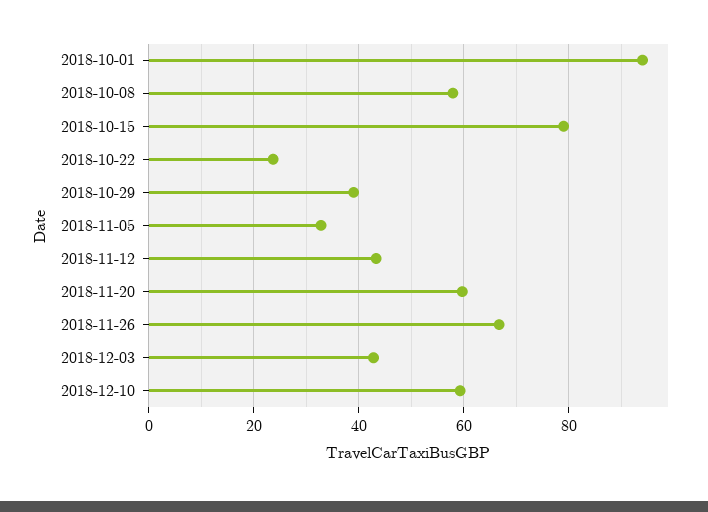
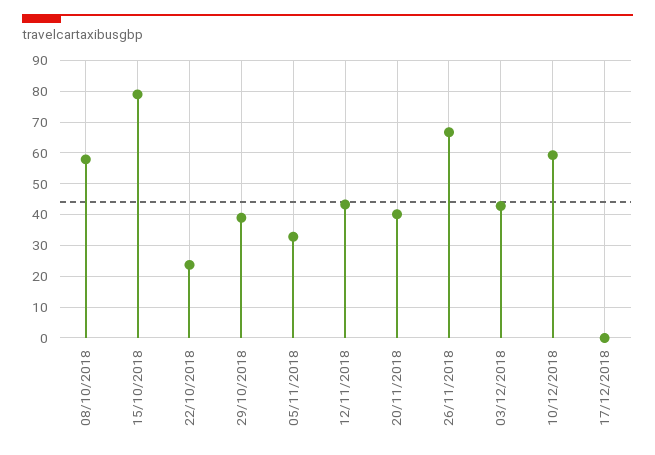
2018-10-01: 94 -> none
2018-11-20: 60 -> 40
17/12/2018: none -> 0

